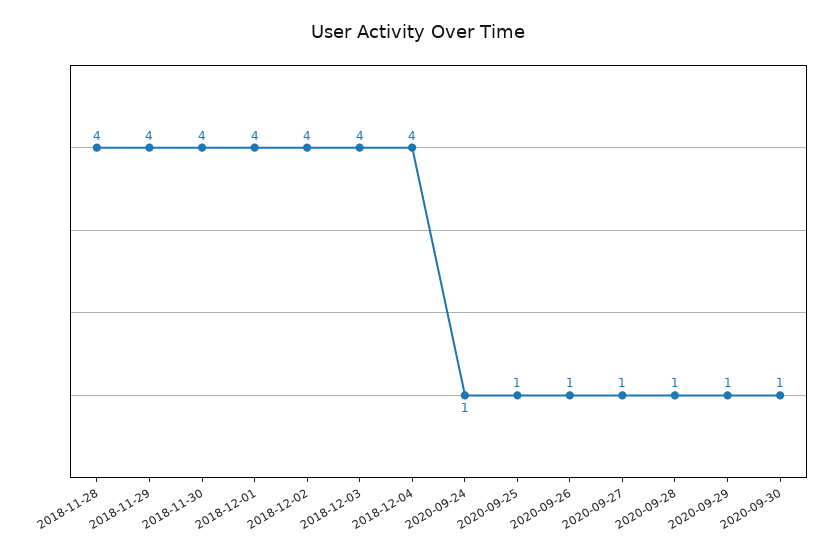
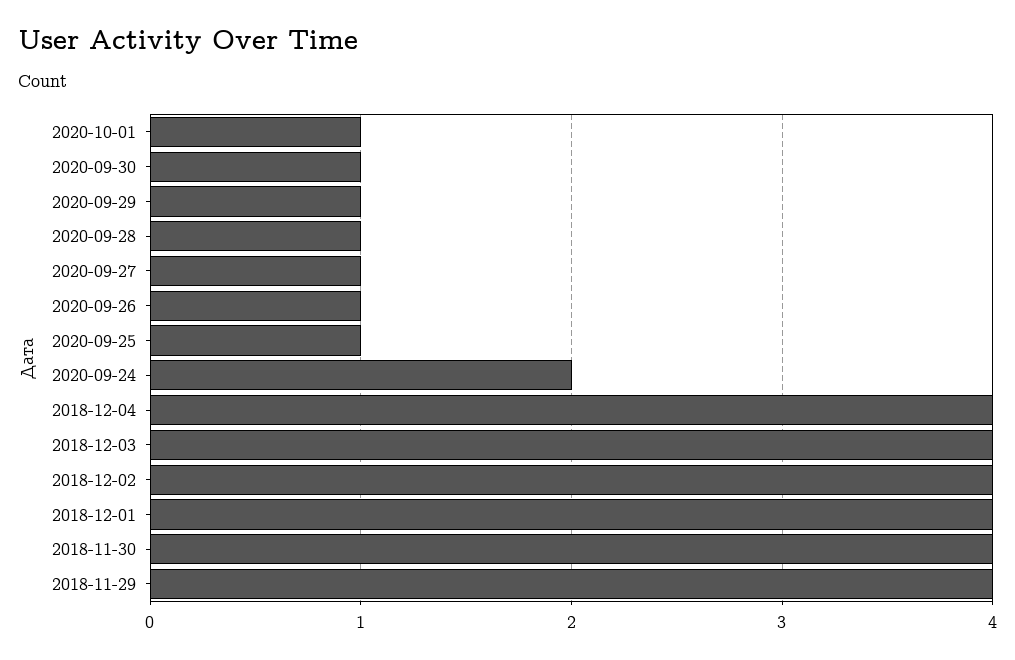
2018-11-28: 4 -> none
2020-09-24: 1 -> 2
2020-10-01: none -> 1

